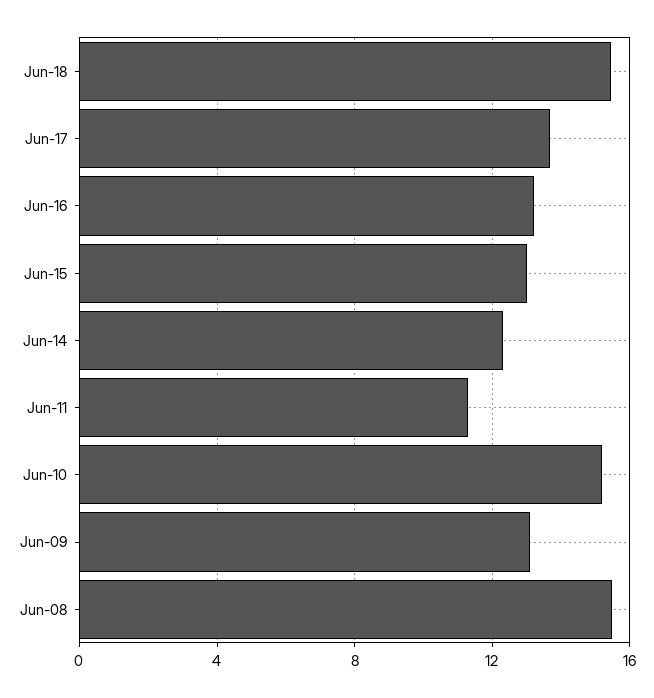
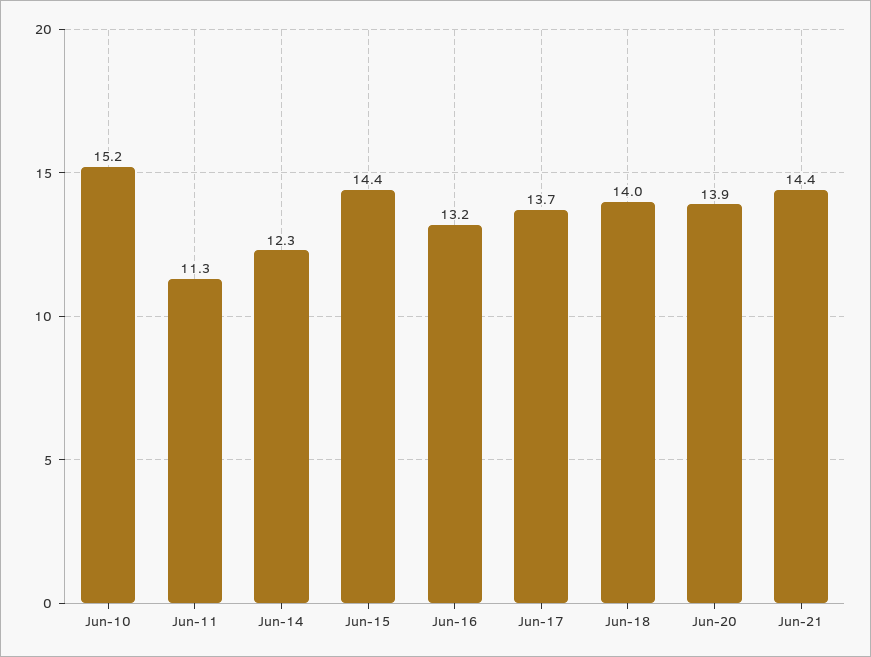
Jun-18: 15.5 -> 14
Jun-15: 13 -> 14.4
Jun-09: 13 -> none
Jun-08: 15.5 -> none
Jun-20: none -> 13.9
Jun-21: none -> 14.4

